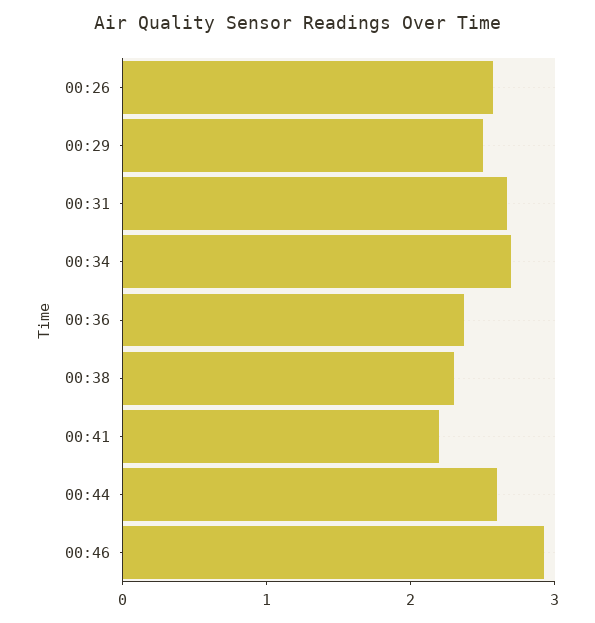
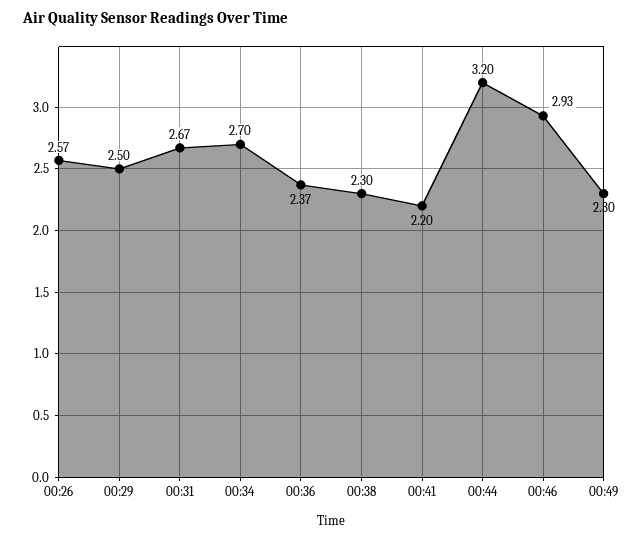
00:44: 2.6 -> 3.2
00:49: none -> 2.3

